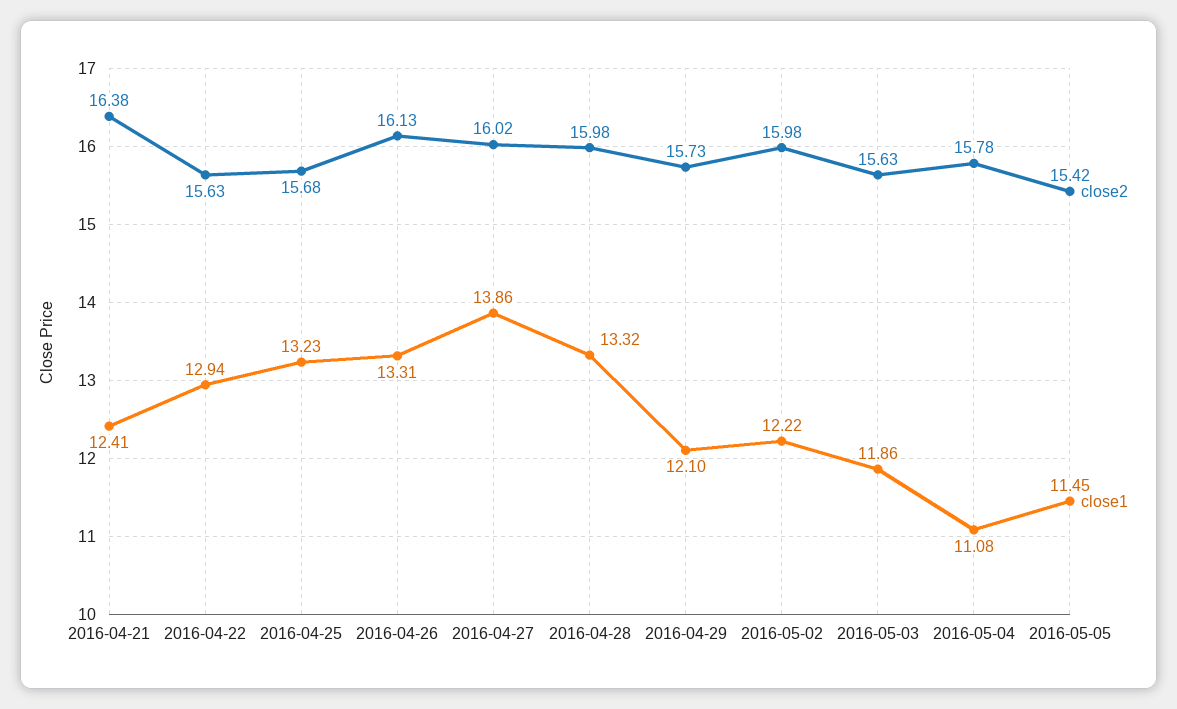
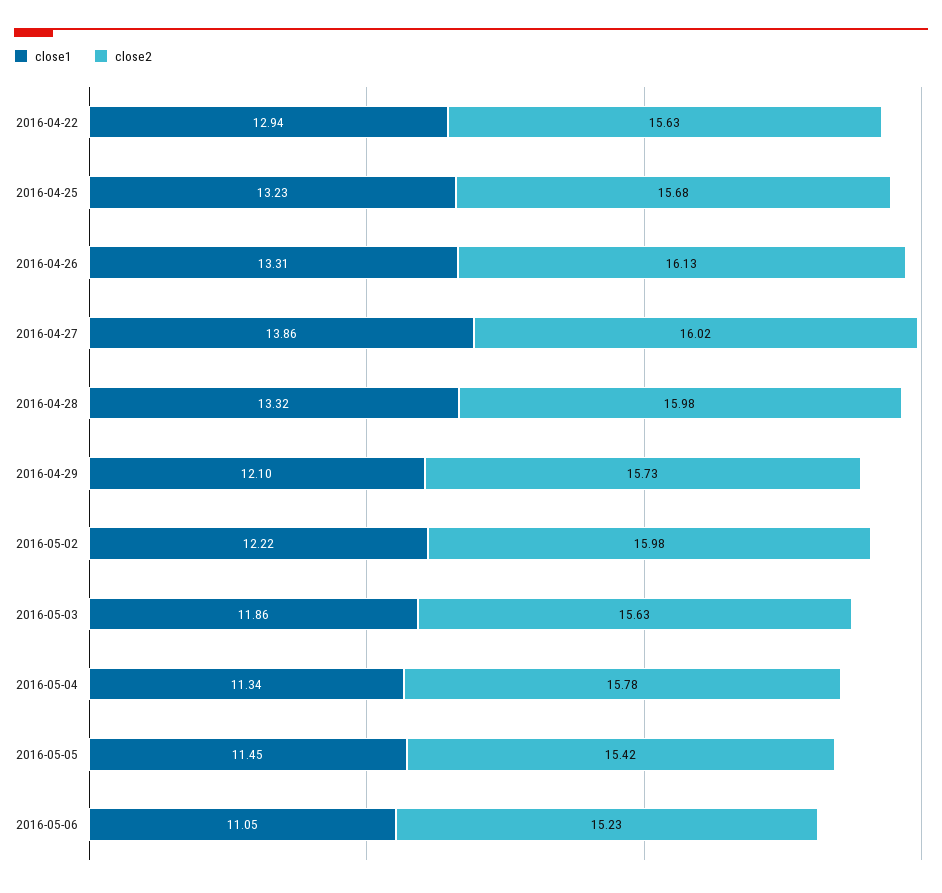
close2, 2016-04-21: 16.38 -> none
close1, 2016-04-21: 12.41 -> none
close1, 2016-05-04: 11.08 -> 11.34
close1, 2016-05-06: none -> 11.05
close2, 2016-05-06: none -> 15.23

